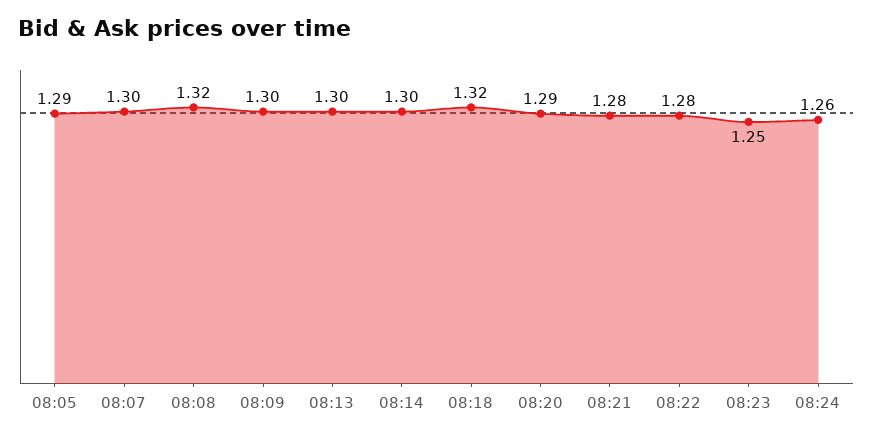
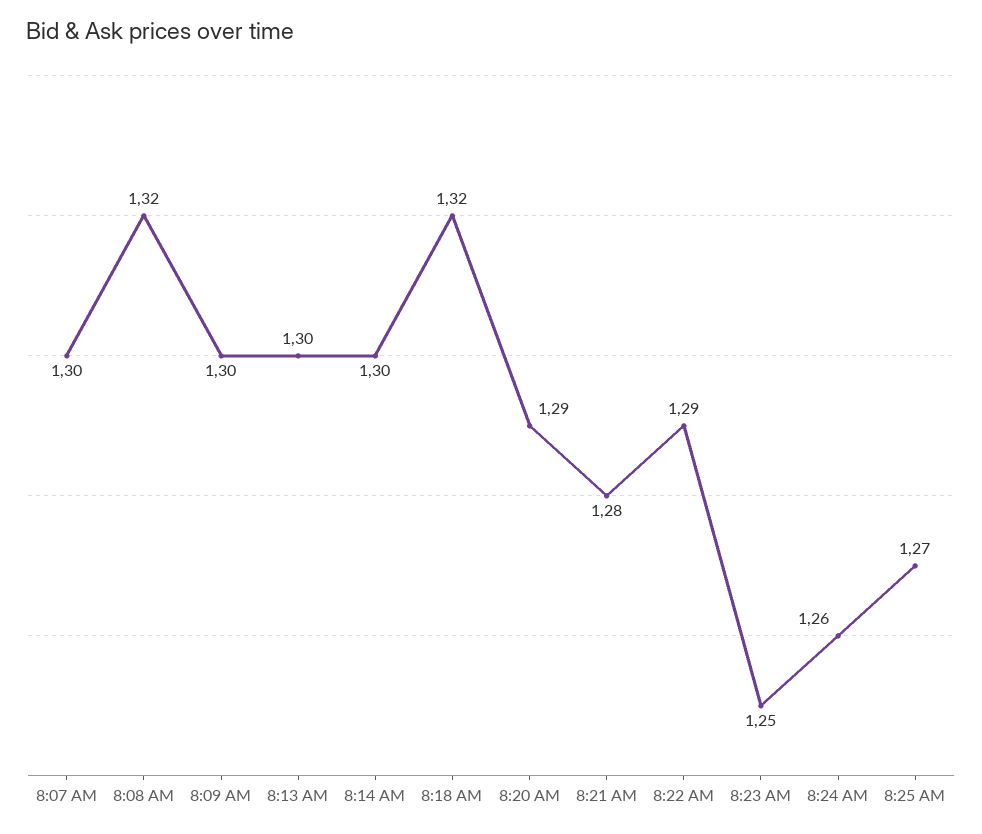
08:05: 1.29 -> none
08:22: 1.28 -> 1.29
8:25 AM: none -> 1.27

